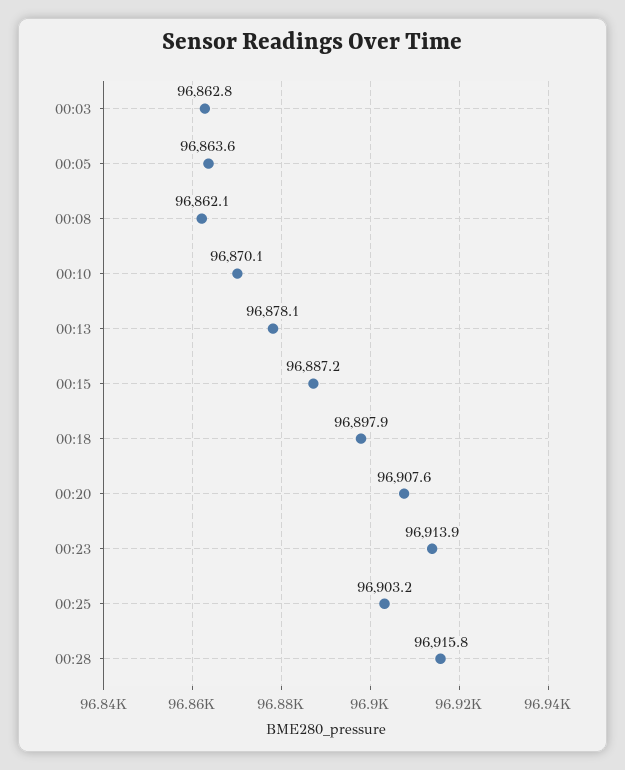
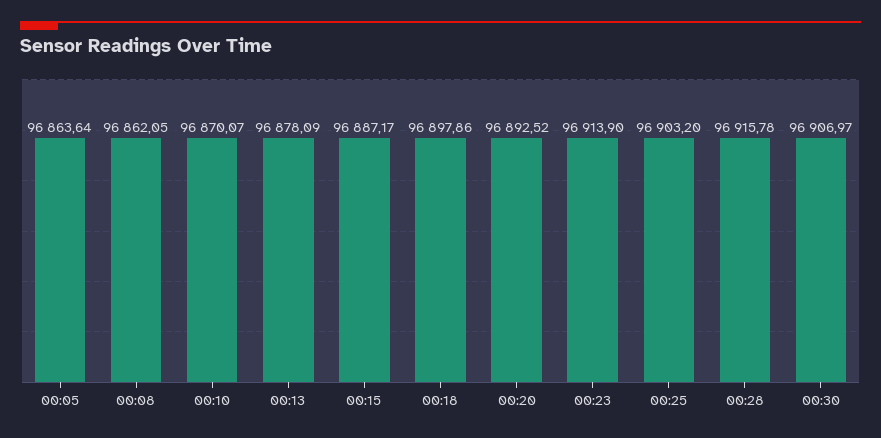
00:03: 96862.8 -> none
00:20: 96907.6 -> 96892.52
00:30: none -> 96906.97

